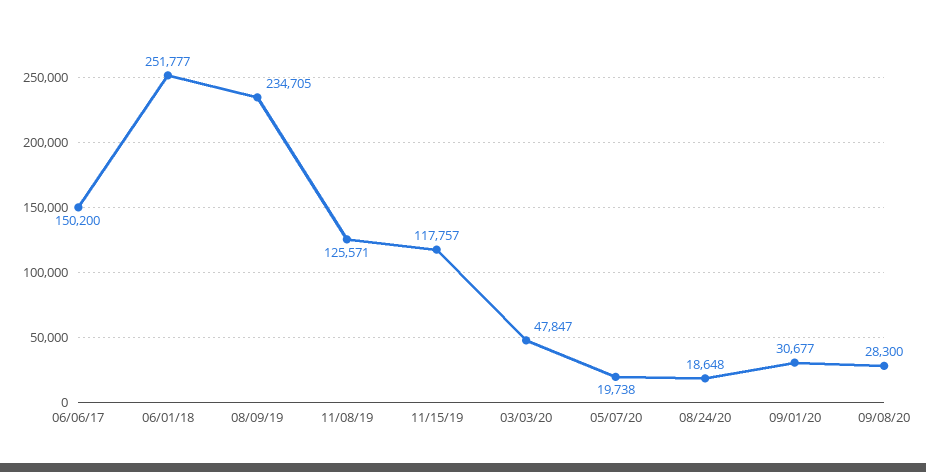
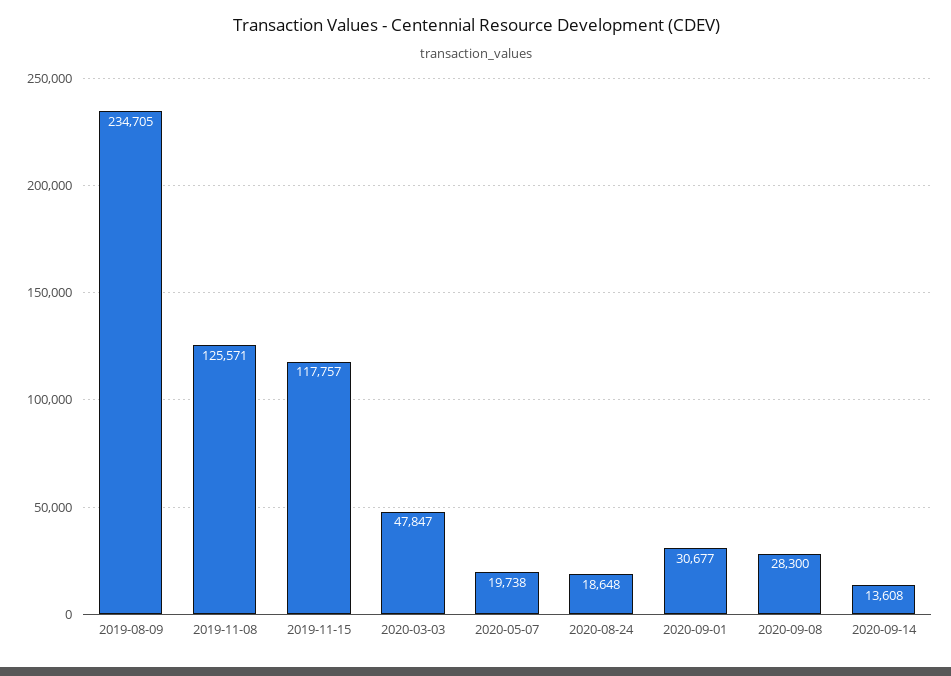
06/06/17: 150200 -> none
06/01/18: 251777 -> none
2020-09-14: none -> 13608

